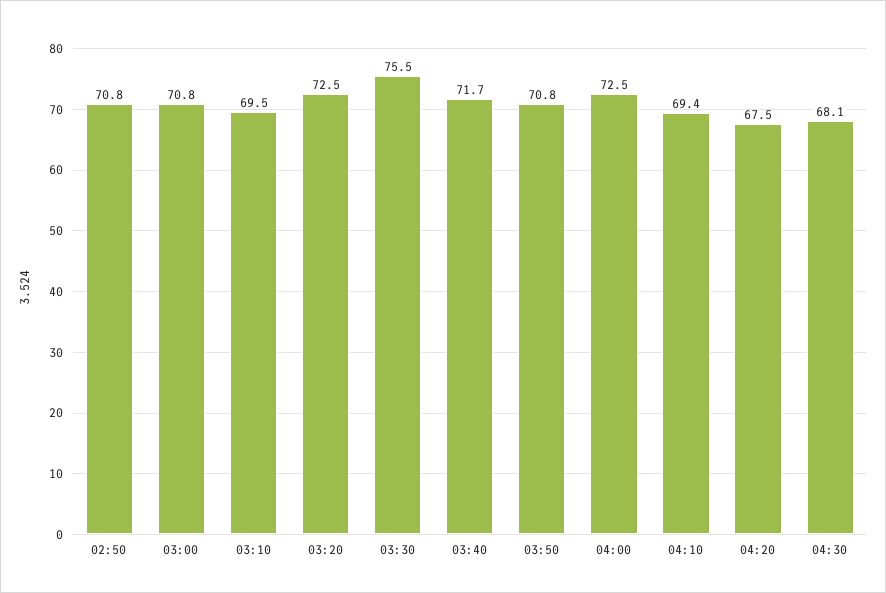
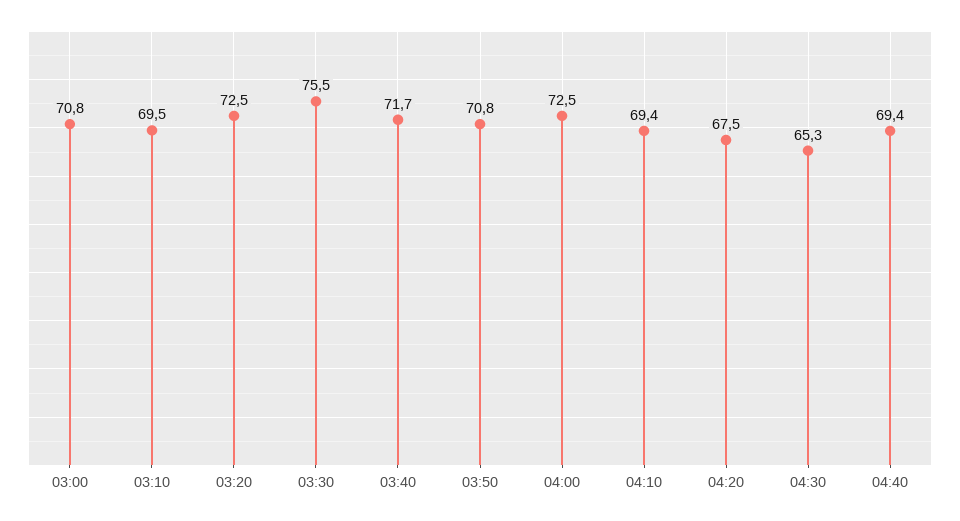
02:50: 70.8 -> none
04:30: 68.1 -> 65.3
04:40: none -> 69.4

